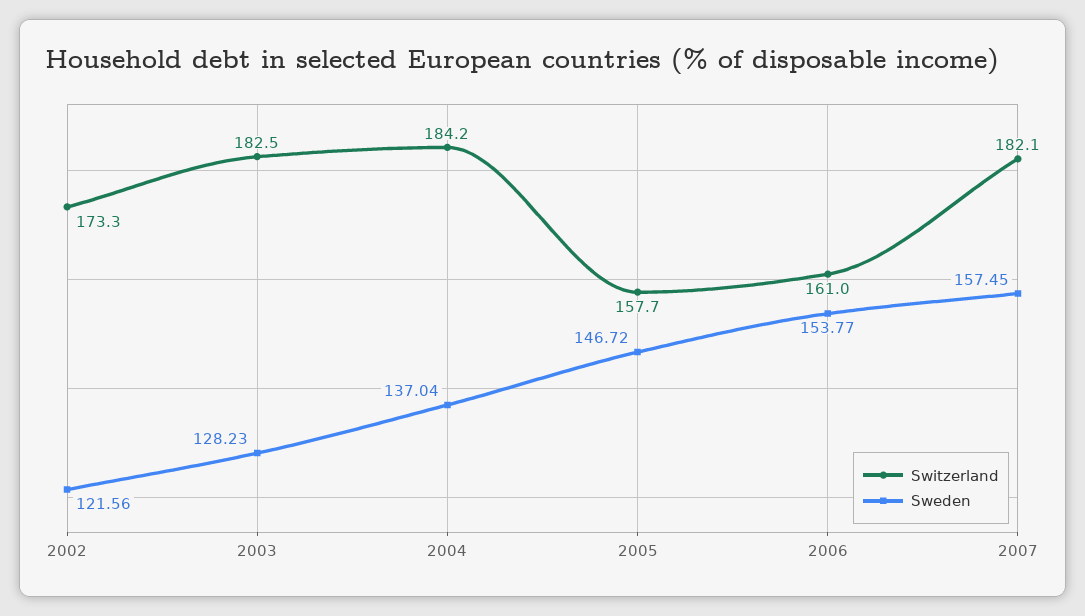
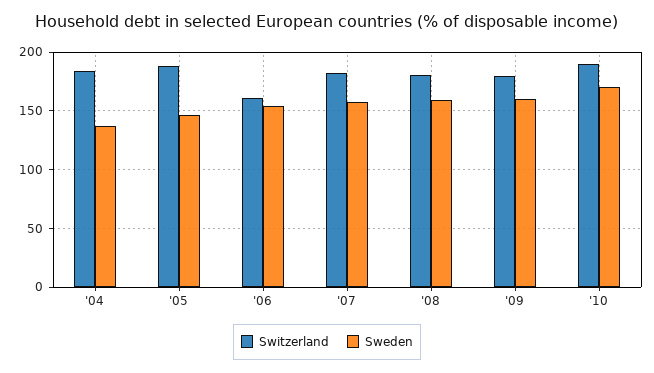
Switzerland, 2002: 173.3 -> none
Sweden, 2002: 121.56 -> none
Switzerland, 2003: 182.5 -> none
Sweden, 2003: 128.23 -> none
Switzerland, 2005: 157.7 -> 190
Switzerland, '08: none -> 180
Sweden, '08: none -> 160
Switzerland, '09: none -> 180
Sweden, '09: none -> 160
Switzerland, '10: none -> 190
Sweden, '10: none -> 170

